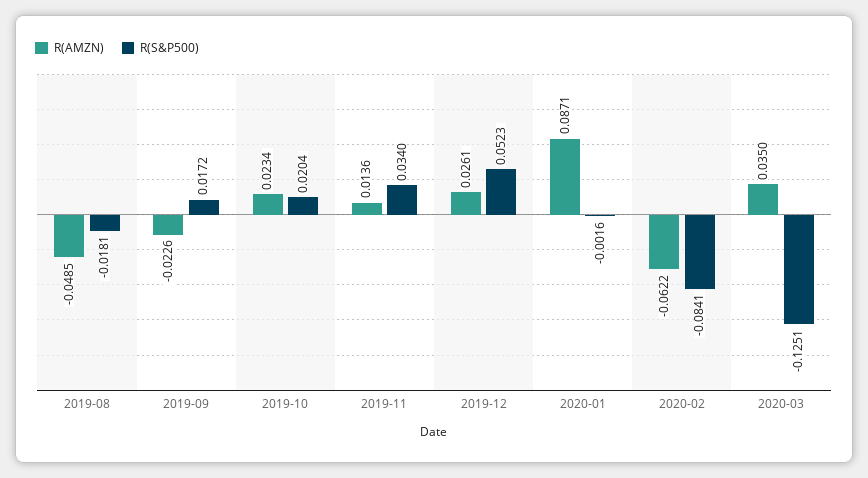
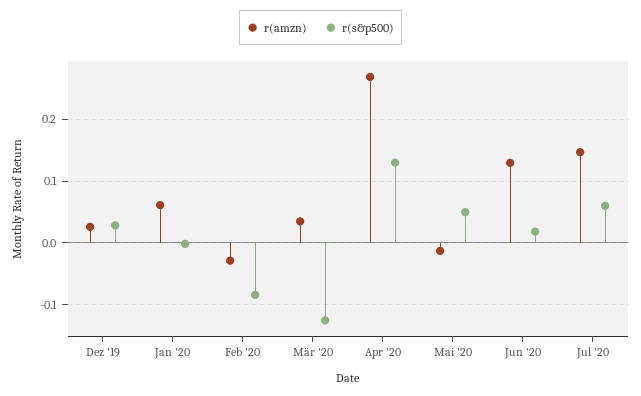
R(AMZN), 2019-08: -0.0485 -> none
R(S&P500), 2019-08: -0.0181 -> none
R(AMZN), 2019-09: -0.0226 -> none
R(S&P500), 2019-09: 0.0172 -> none
R(AMZN), 2019-10: 0.0234 -> none
R(S&P500), 2019-10: 0.0204 -> none
R(AMZN), 2019-11: 0.0136 -> none
R(S&P500), 2019-11: 0.034 -> none
R(S&P500), 2019-12: 0.0523 -> 0.03
R(AMZN), 2020-01: 0.0871 -> 0.06
R(AMZN), 2020-02: -0.0622 -> -0.03
R(AMZN), Apr '20: none -> 0.27
R(S&P500), Apr '20: none -> 0.13
R(AMZN), Mai '20: none -> -0.01
R(S&P500), Mai '20: none -> 0.05
R(AMZN), Jun '20: none -> 0.13
R(S&P500), Jun '20: none -> 0.02
R(AMZN), Jul '20: none -> 0.15
R(S&P500), Jul '20: none -> 0.06

